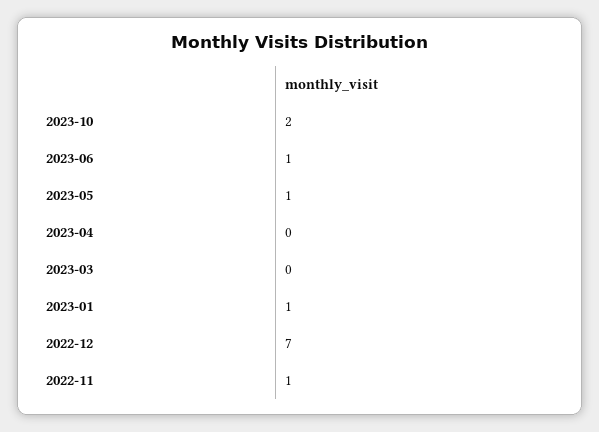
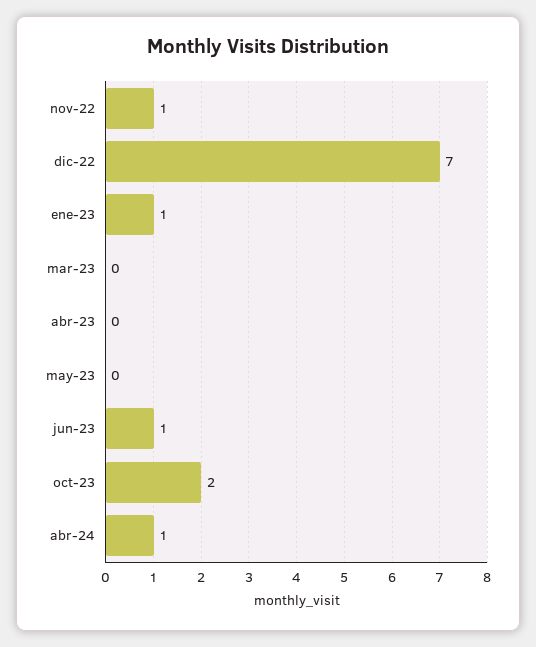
2023-05: 1 -> 0
abr-24: none -> 1

